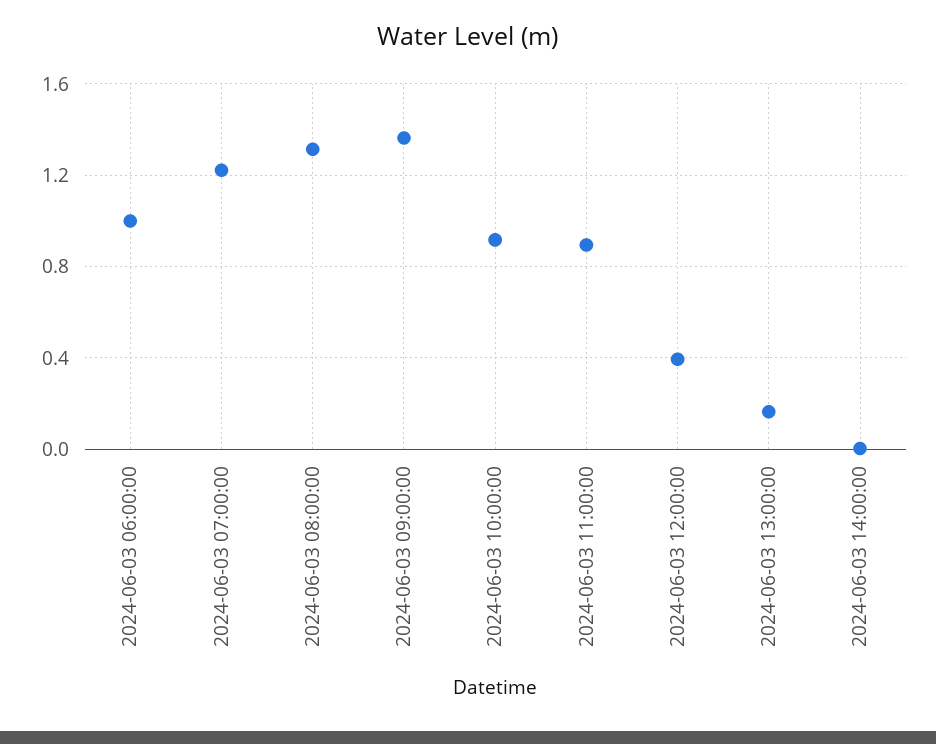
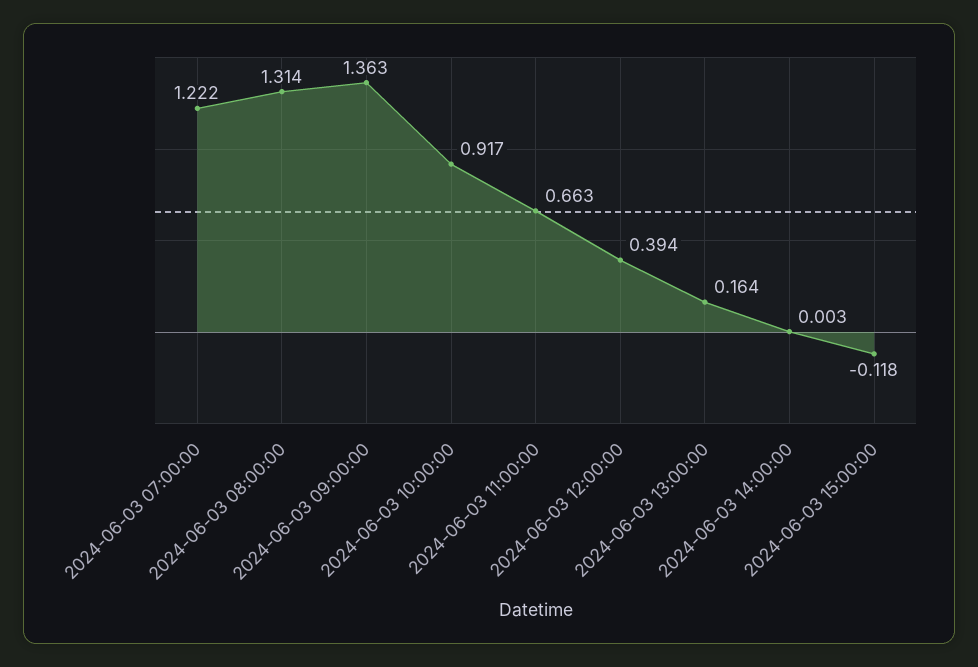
2024-06-03 06:00:00: 1 -> none
2024-06-03 11:00:00: 0.9 -> 0.663
2024-06-03 15:00:00: none -> -0.118

